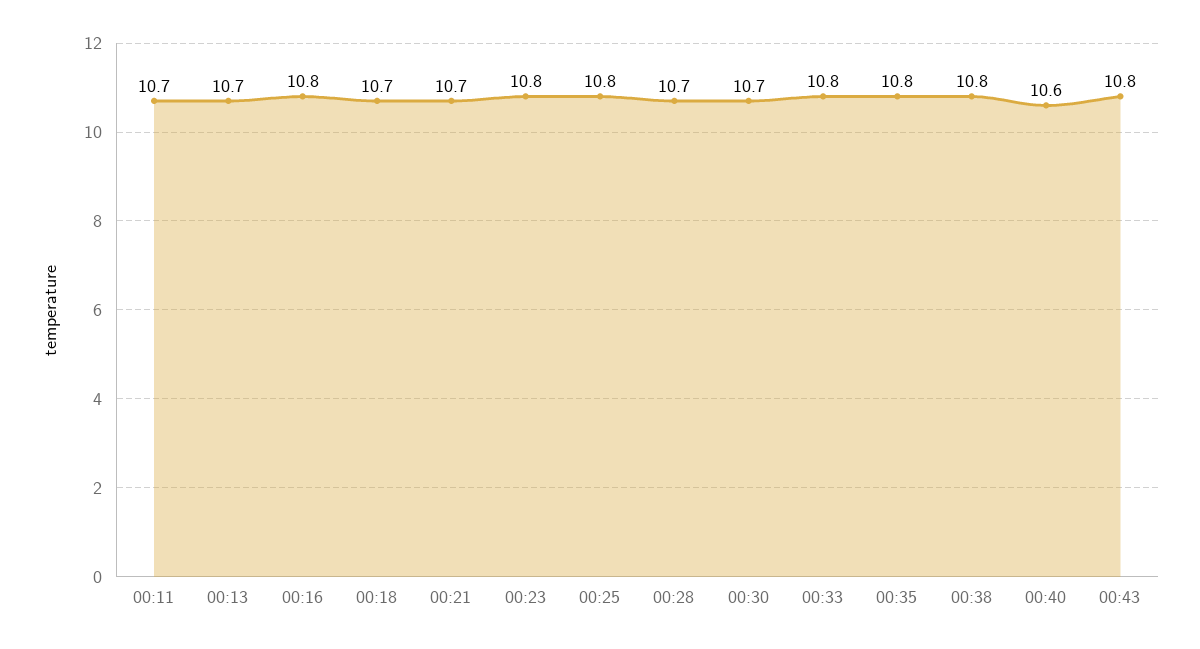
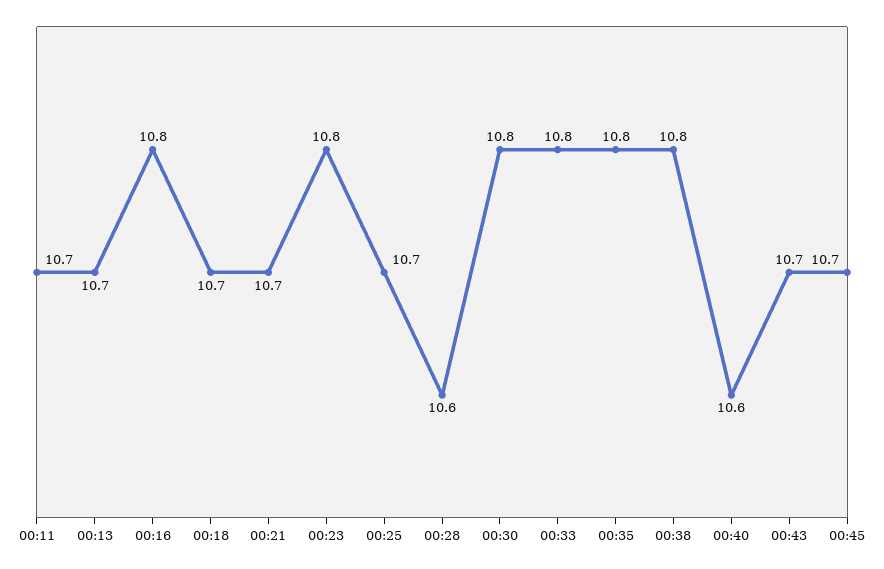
00:25: 10.8 -> 10.7
00:28: 10.7 -> 10.6
00:30: 10.7 -> 10.8
00:43: 10.8 -> 10.7
00:45: none -> 10.7

